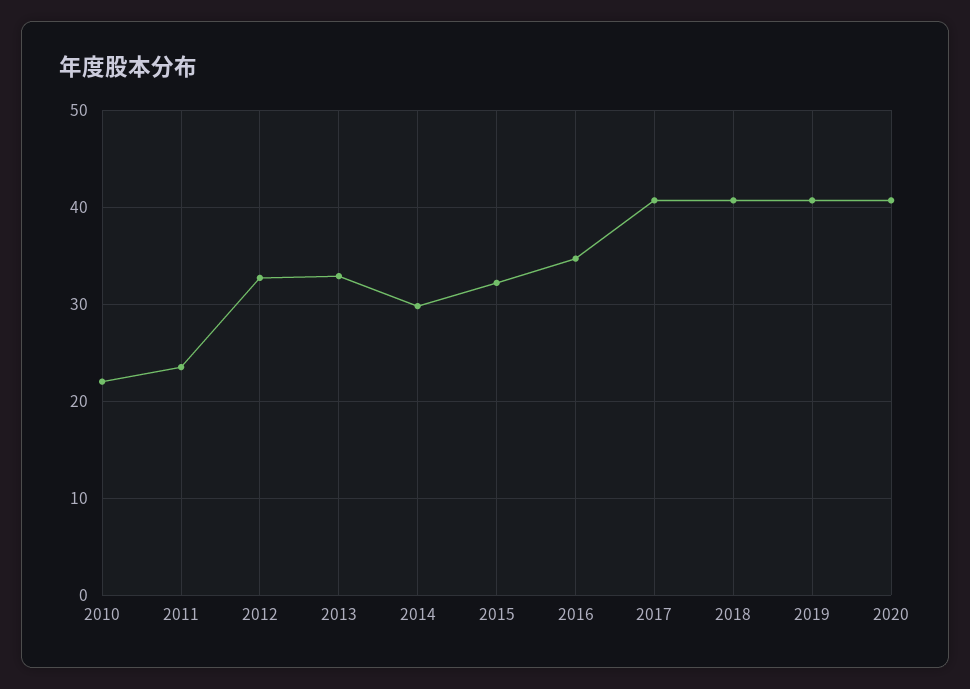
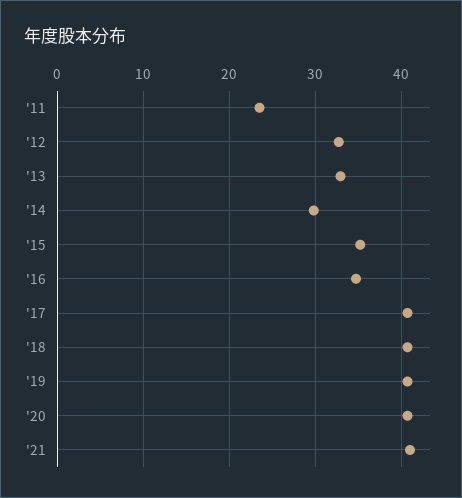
2010: 22 -> none
2015: 32 -> 35
'21: none -> 41

